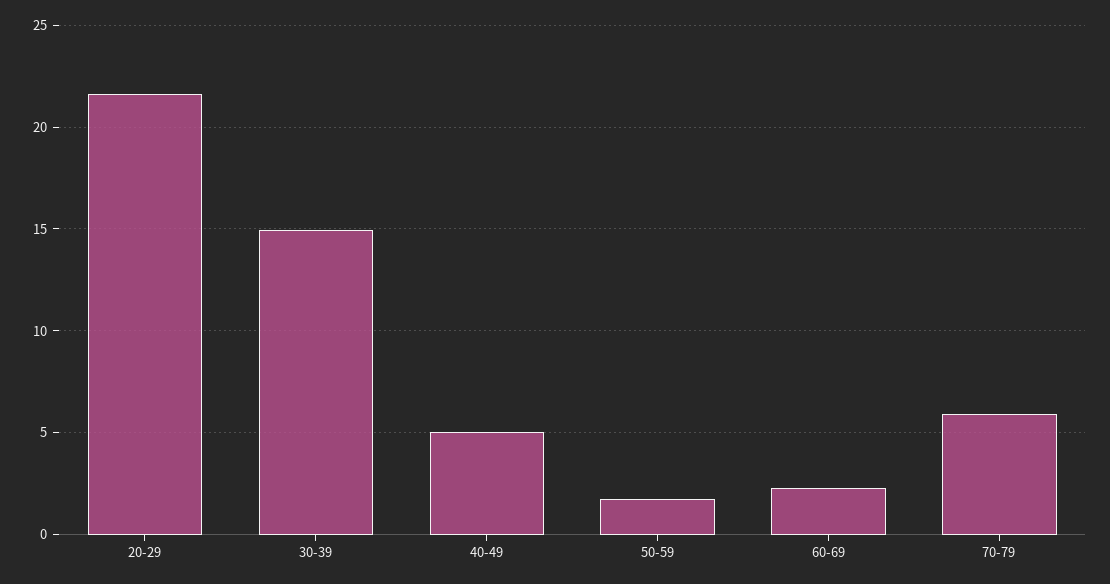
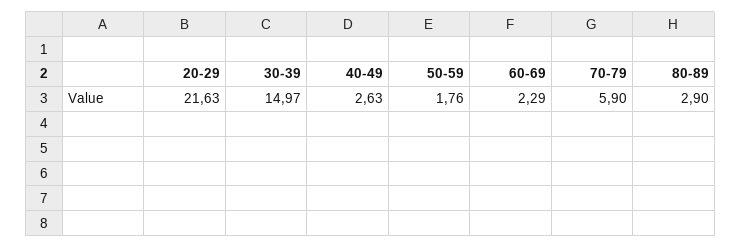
40-49: 5 -> 2.63
80-89: none -> 2.9

